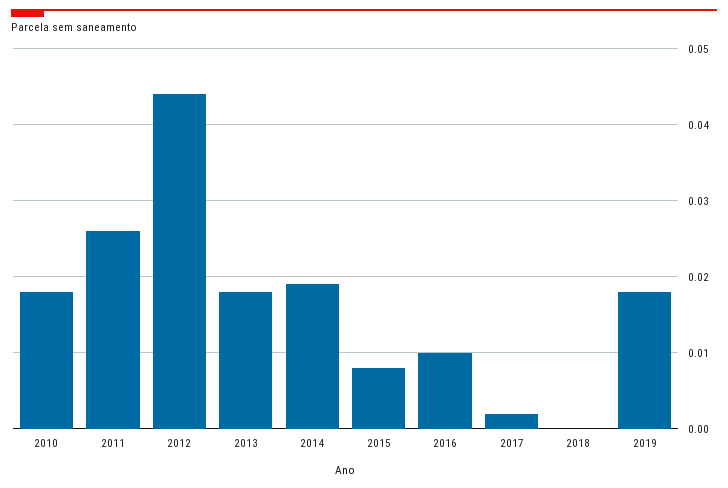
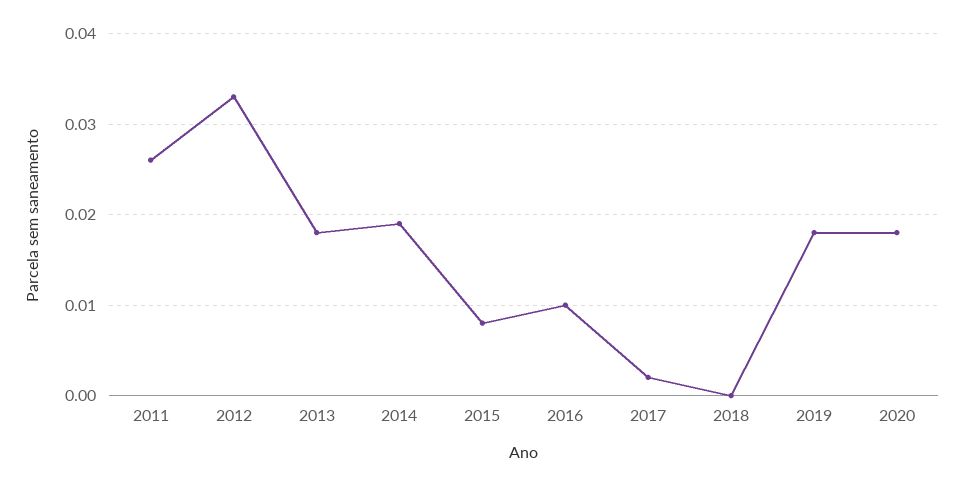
2010: 0.018 -> none
2012: 0.044 -> 0.033
2020: none -> 0.018

